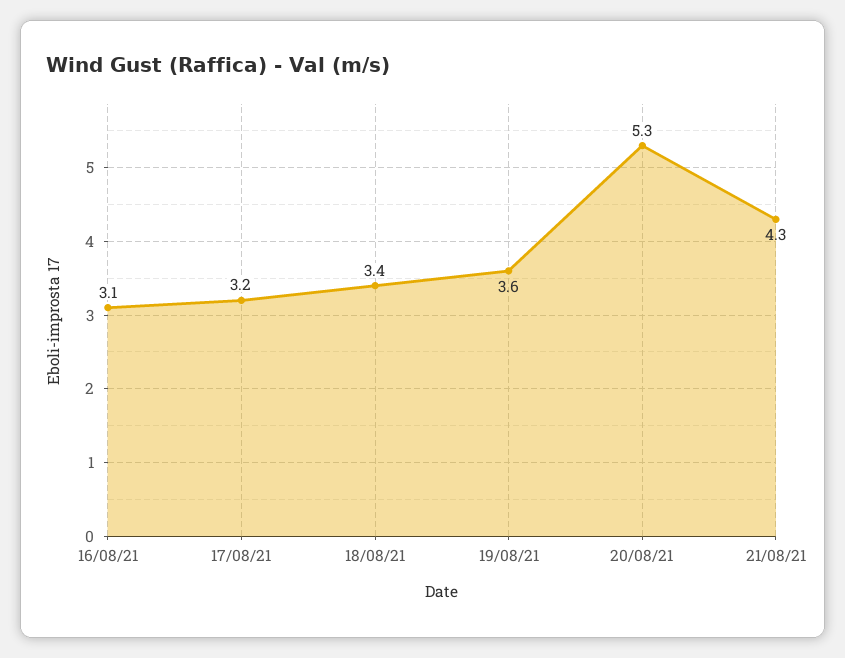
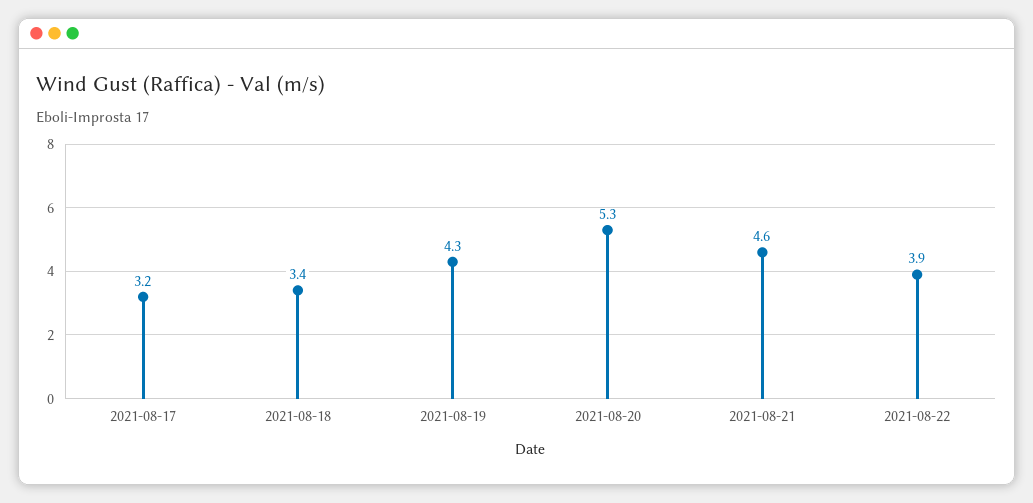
16/08/21: 3.1 -> none
19/08/21: 3.6 -> 4.3
21/08/21: 4.3 -> 4.6
2021-08-22: none -> 3.9

